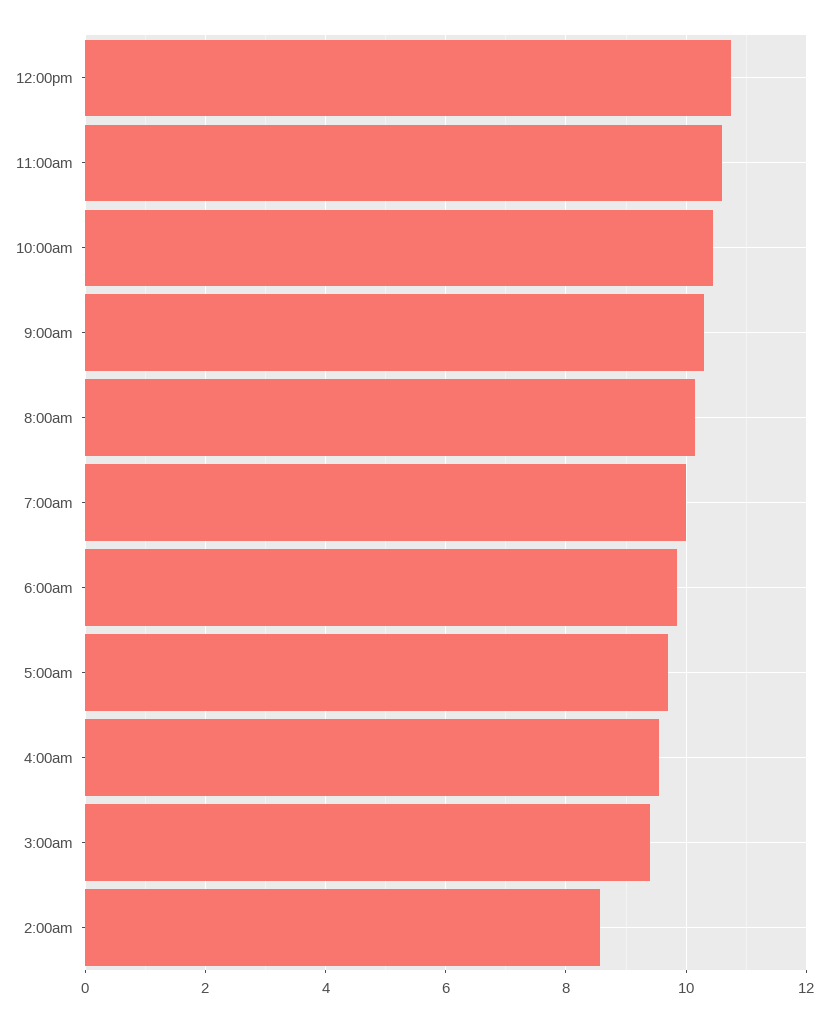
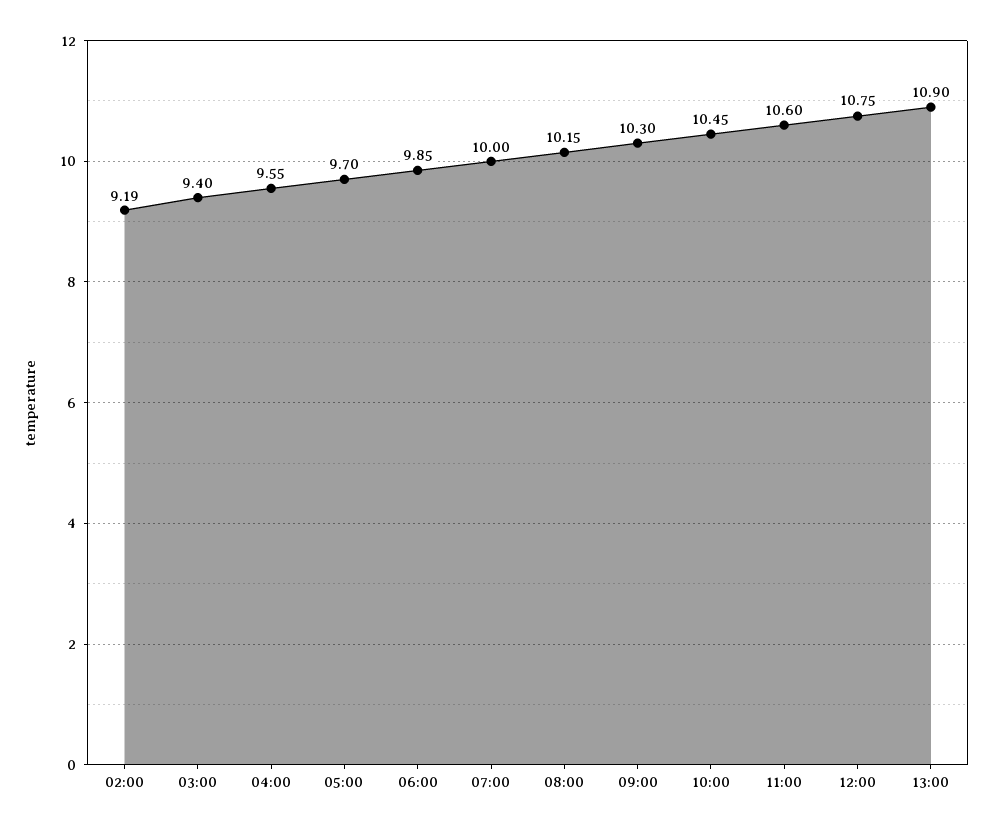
2:00am: 8.6 -> 9.19
13:00: none -> 10.9

